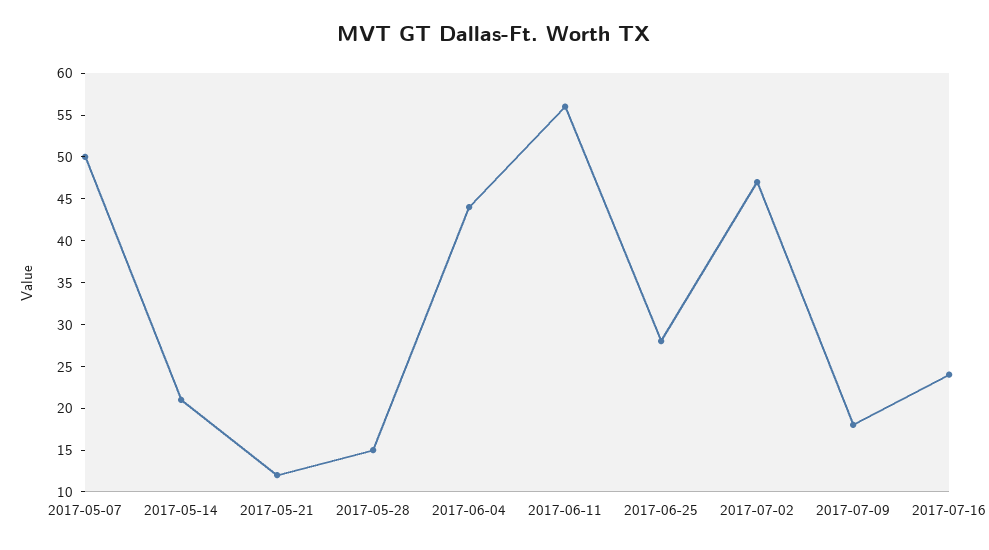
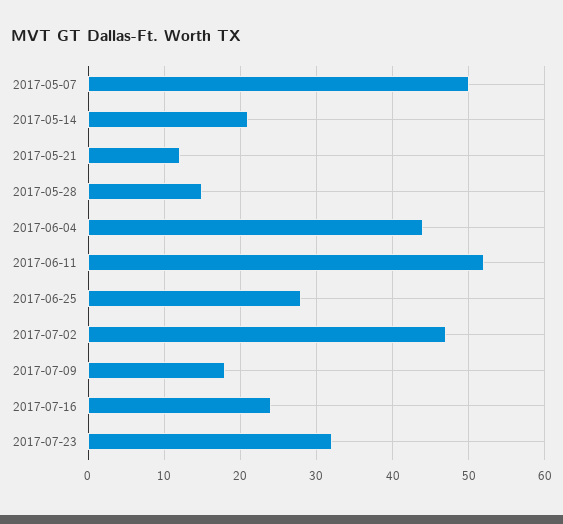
2017-06-11: 56 -> 52
2017-07-23: none -> 32

